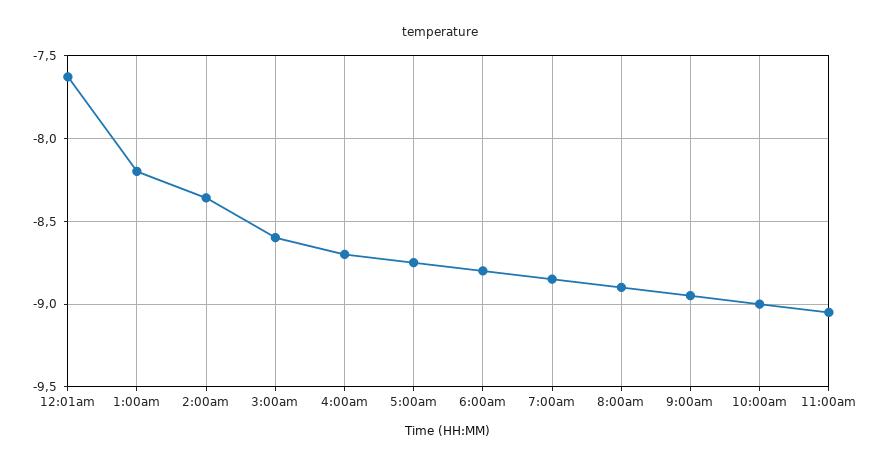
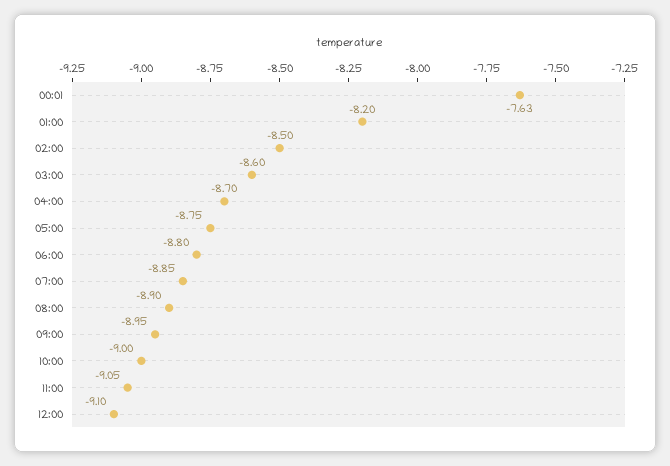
2:00am: -8.35 -> -8.5
12:00: none -> -9.1

